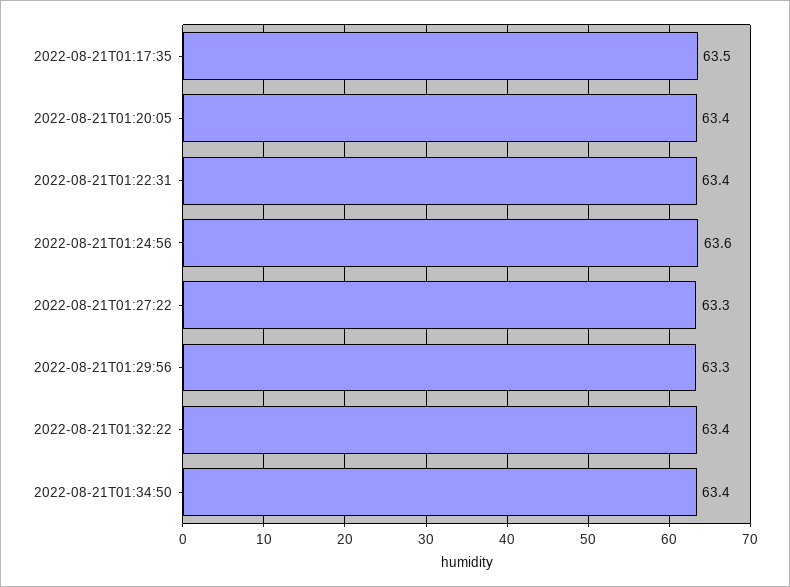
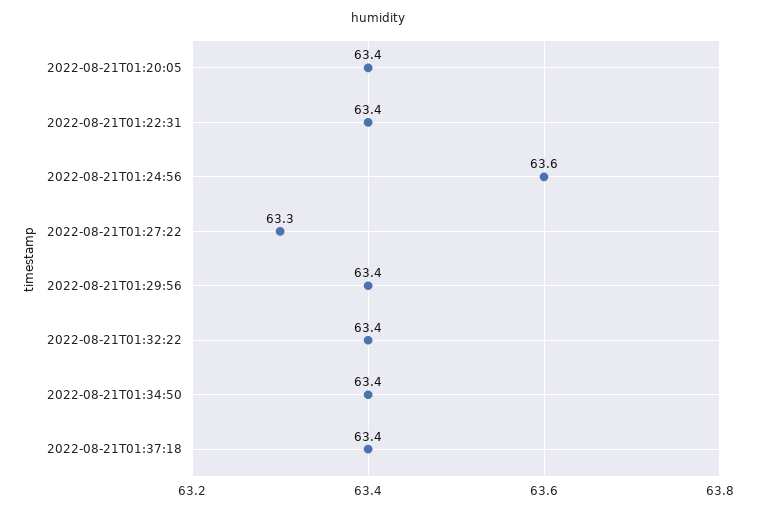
2022-08-21T01:17:35: 63.5 -> none
2022-08-21T01:29:56: 63.3 -> 63.4
2022-08-21T01:37:18: none -> 63.4

